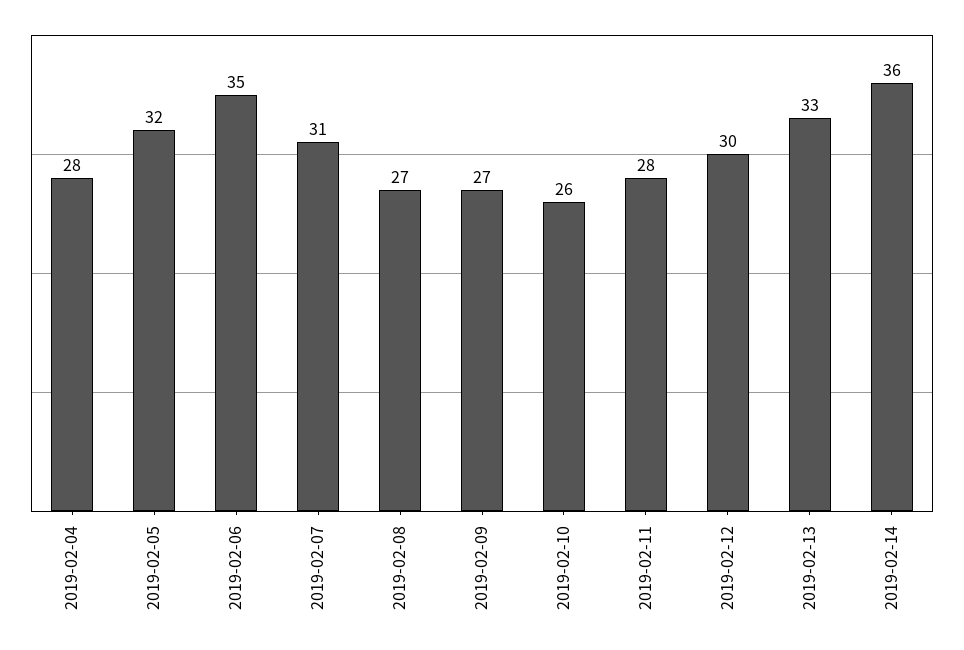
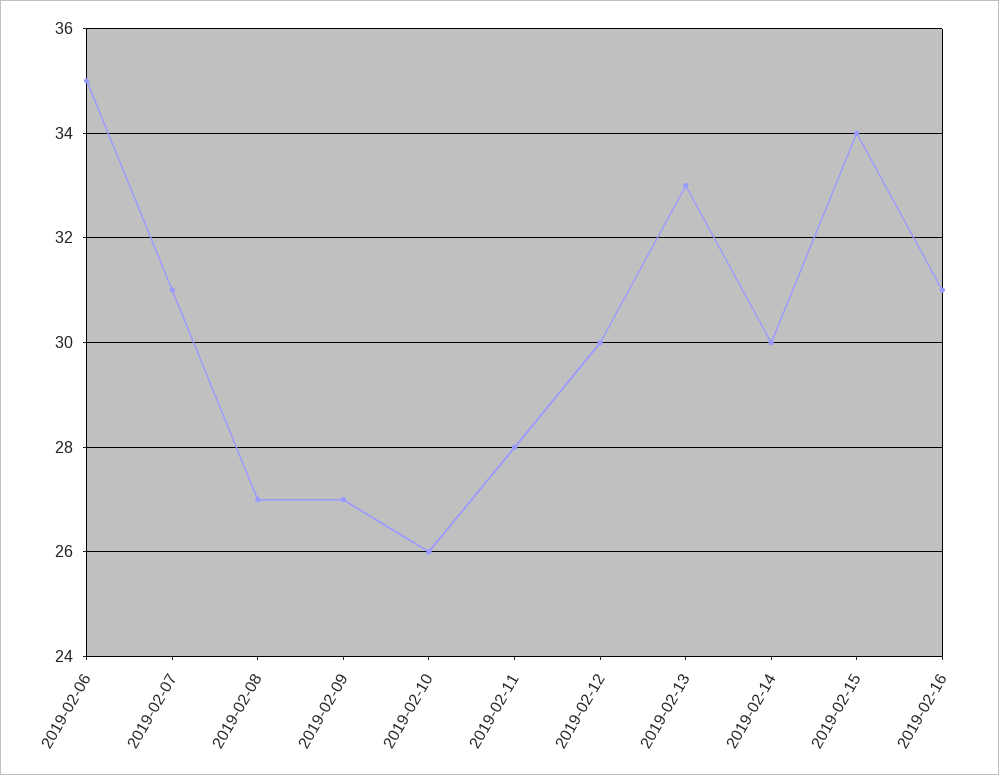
2019-02-04: 28 -> none
2019-02-05: 32 -> none
2019-02-14: 36 -> 30
2019-02-15: none -> 34
2019-02-16: none -> 31

